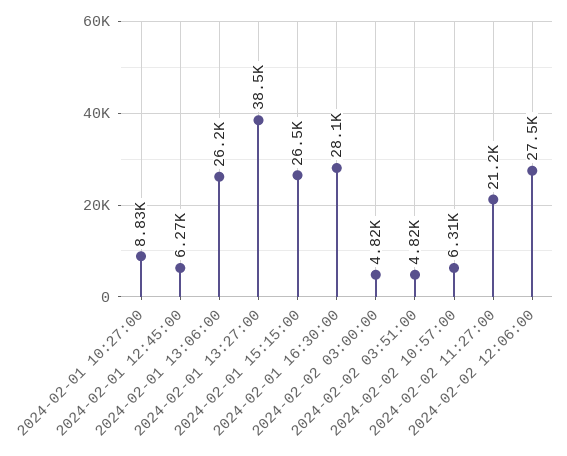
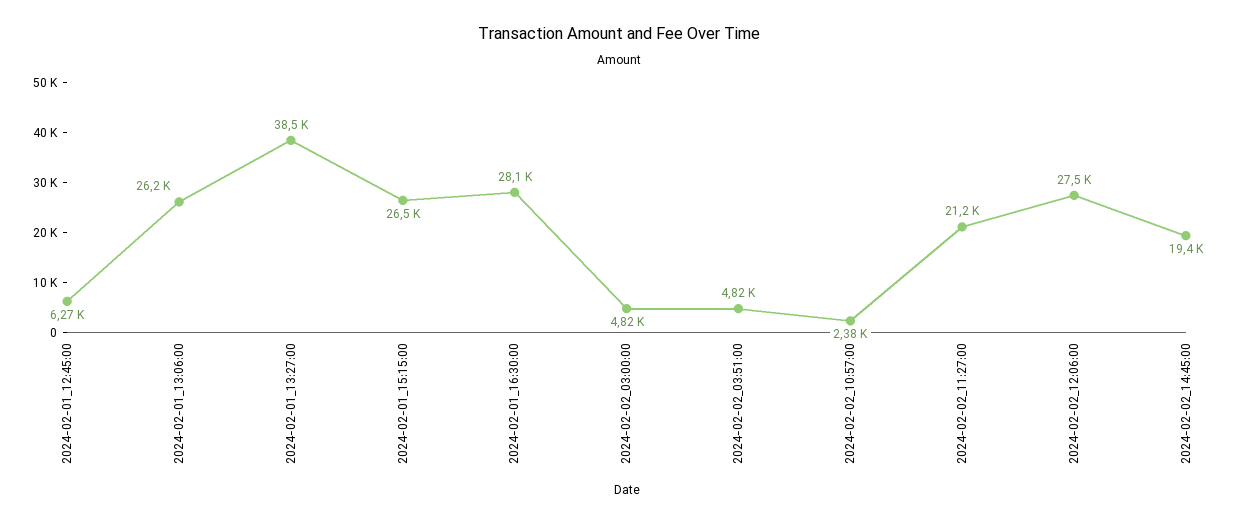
2024-02-01 10:27:00: 8830 -> none
2024-02-02 10:57:00: 6310 -> 2380
2024-02-02_14:45:00: none -> 19400

